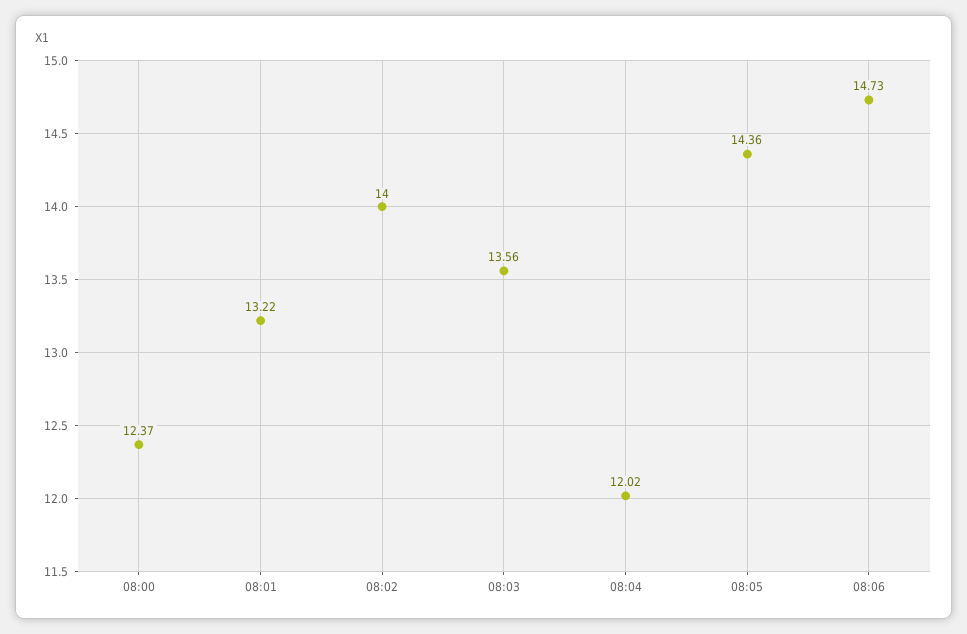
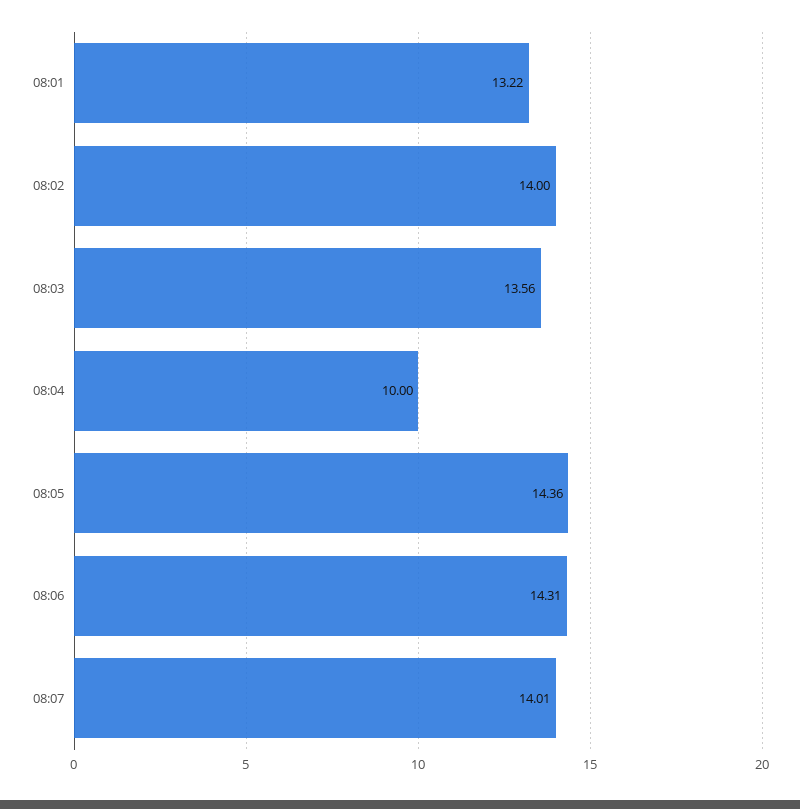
08:00: 12.37 -> none
08:04: 12.02 -> 10
08:06: 14.73 -> 14.31
08:07: none -> 14.01

